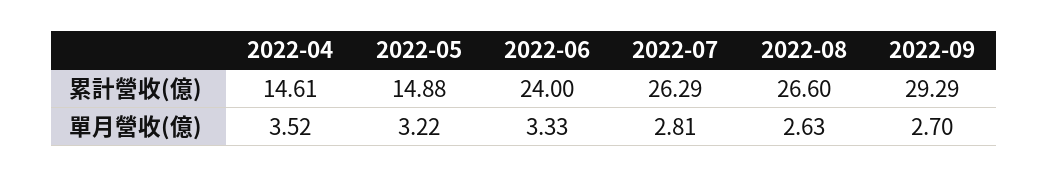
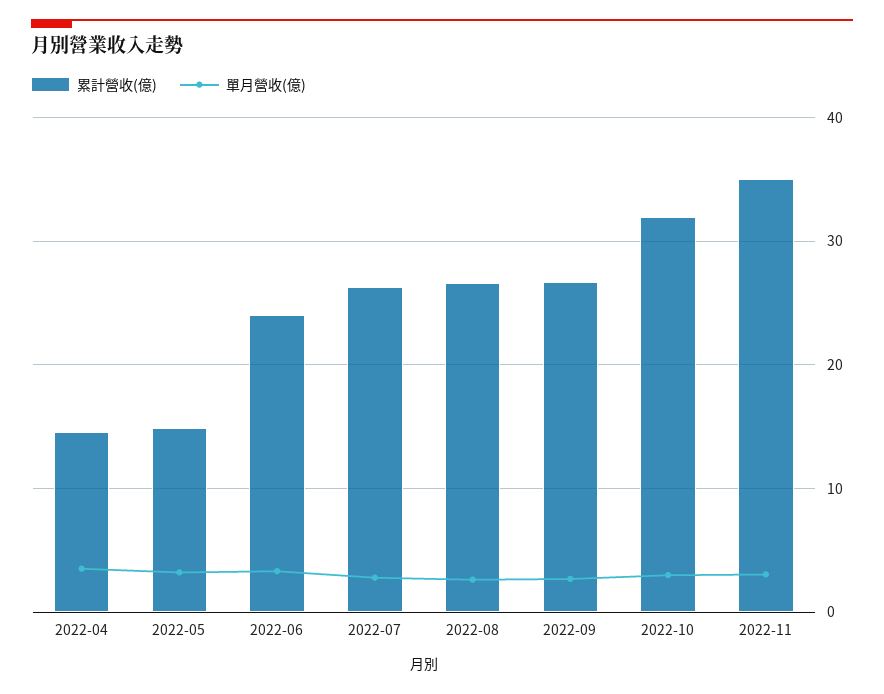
累計營收(億), 2022-09: 29.29 -> 27
累計營收(億), 2022-10: none -> 32
單月營收(億), 2022-10: none -> 3
累計營收(億), 2022-11: none -> 35
單月營收(億), 2022-11: none -> 3

